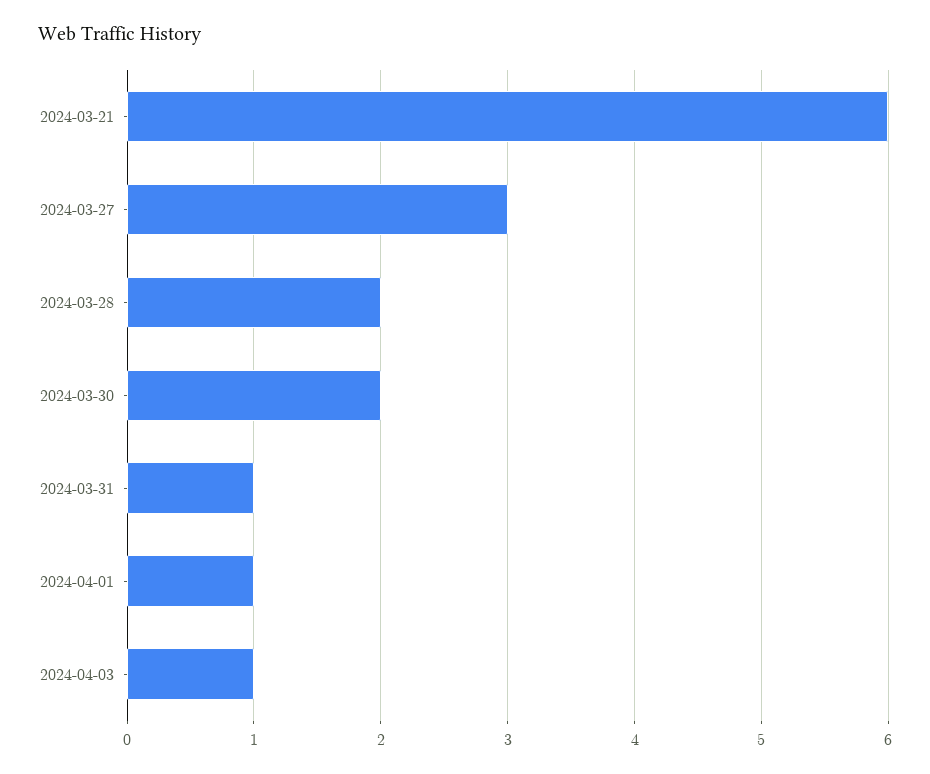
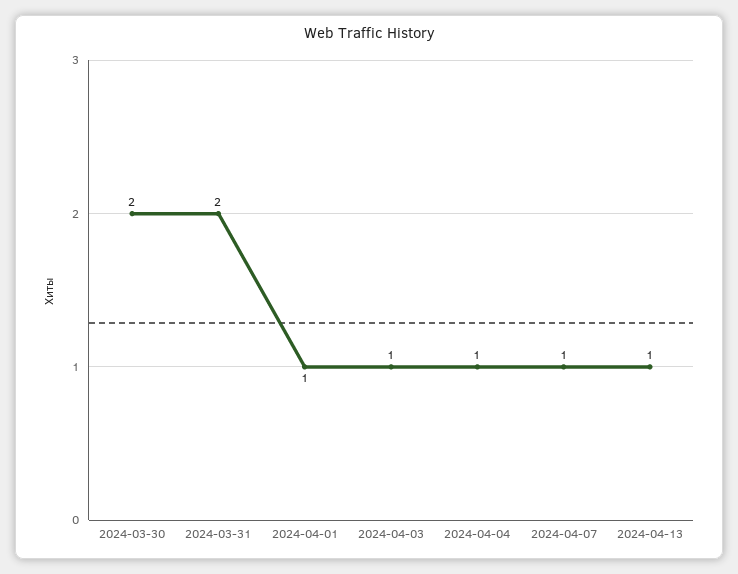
2024-03-21: 6 -> none
2024-03-27: 3 -> none
2024-03-28: 2 -> none
2024-03-31: 1 -> 2
2024-04-04: none -> 1
2024-04-07: none -> 1
2024-04-13: none -> 1

